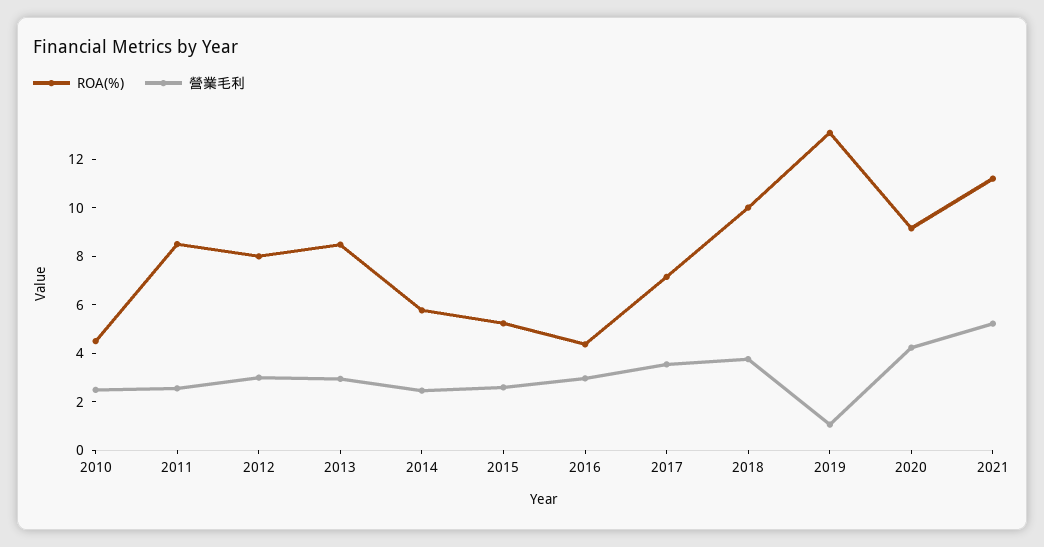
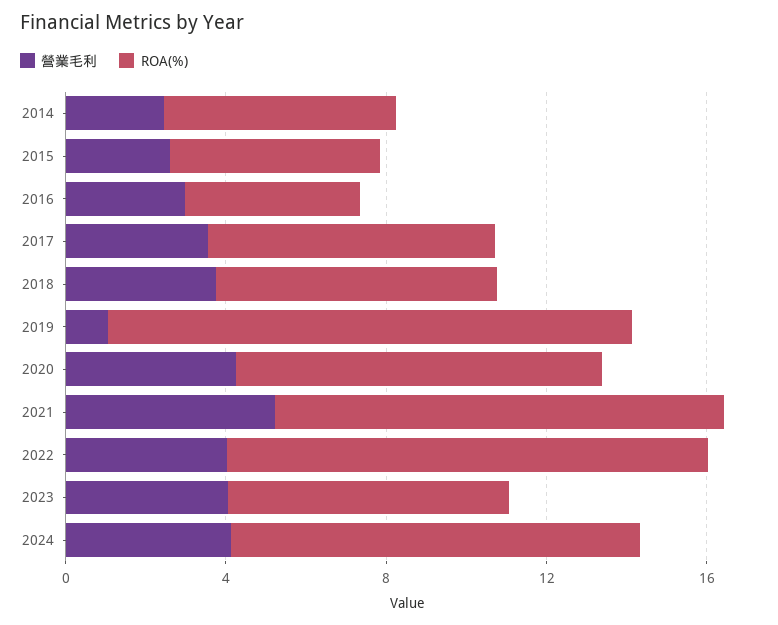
ROA(%), 2010: 4.5 -> none
營業毛利, 2010: 2.5 -> none
ROA(%), 2011: 8.5 -> none
營業毛利, 2011: 2.5 -> none
ROA(%), 2012: 8 -> none
營業毛利, 2012: 3 -> none
ROA(%), 2013: 8.5 -> none
營業毛利, 2013: 3 -> none
ROA(%), 2018: 10 -> 7
營業毛利, 2022: none -> 4
ROA(%), 2022: none -> 12
營業毛利, 2023: none -> 4
ROA(%), 2023: none -> 7
營業毛利, 2024: none -> 4
ROA(%), 2024: none -> 10

